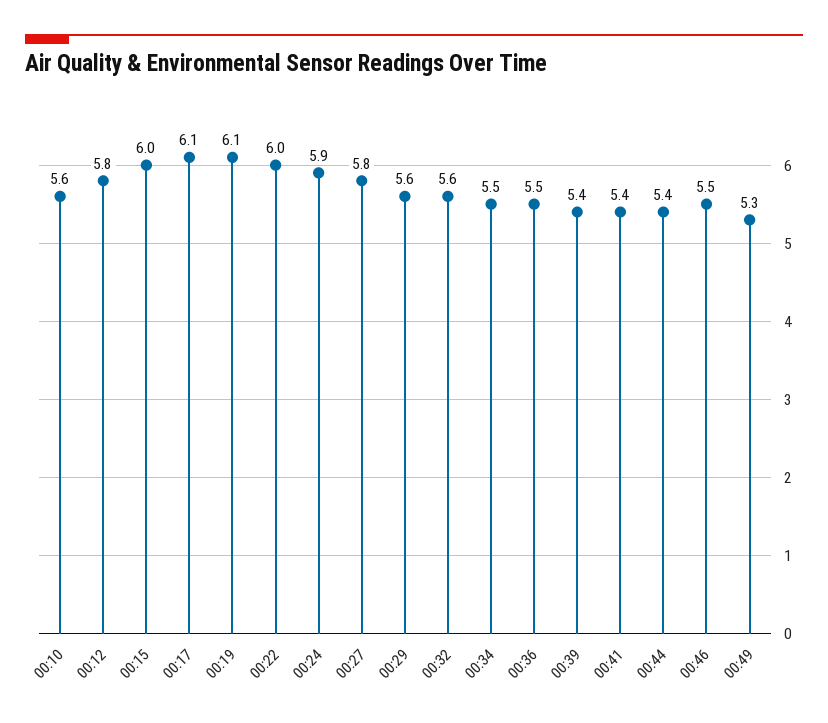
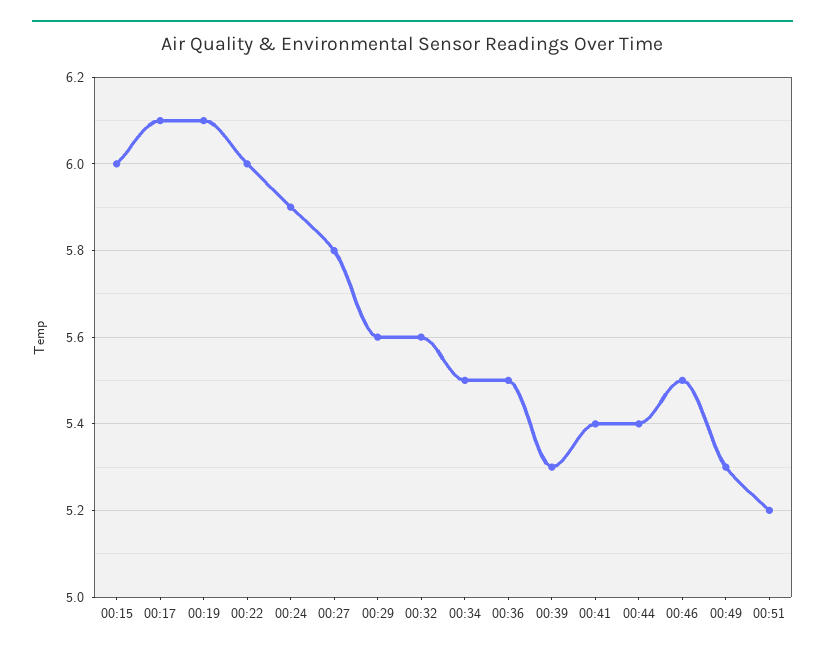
00:10: 5.6 -> none
00:12: 5.8 -> none
00:39: 5.4 -> 5.3
00:51: none -> 5.2

